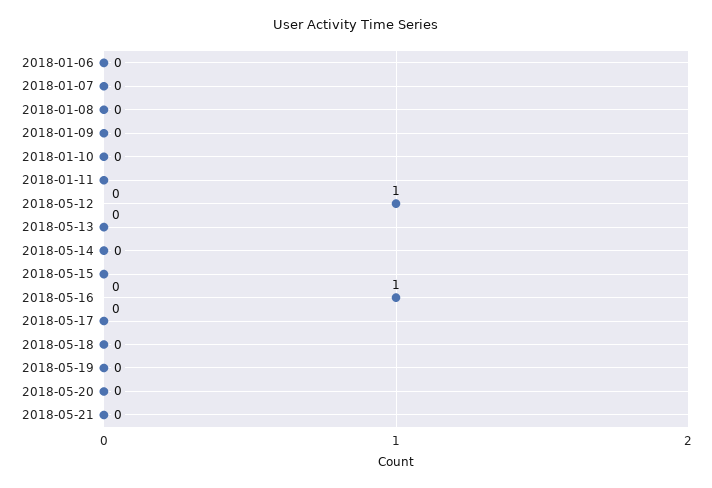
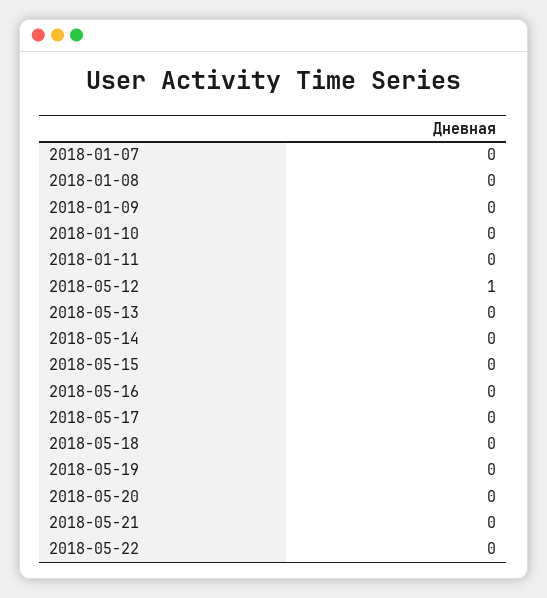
2018-01-06: 0 -> none
2018-05-16: 1 -> 0
2018-05-22: none -> 0

